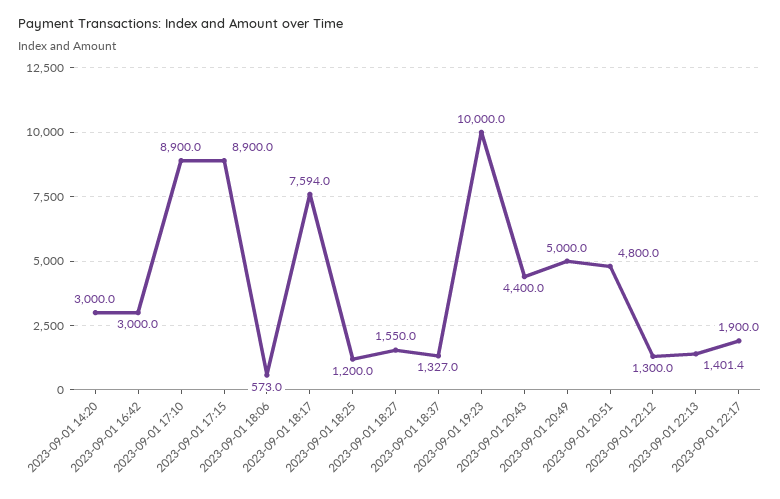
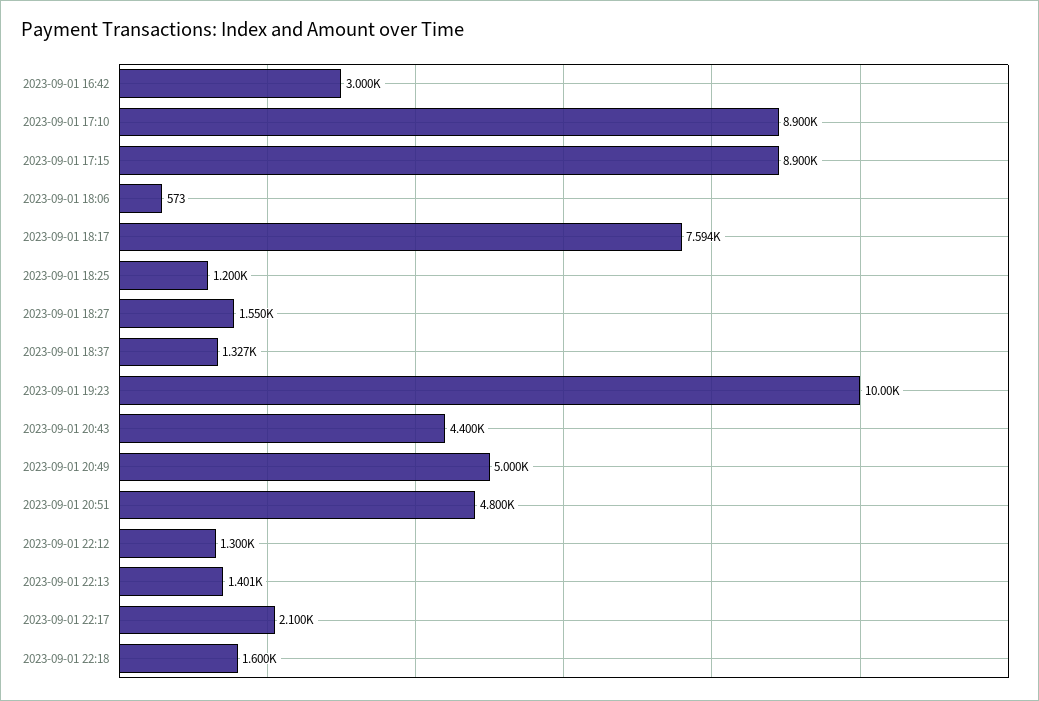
2023-09-01 14:20: 3000 -> none
2023-09-01 22:17: 1900 -> 2100
2023-09-01 22:18: none -> 1600

